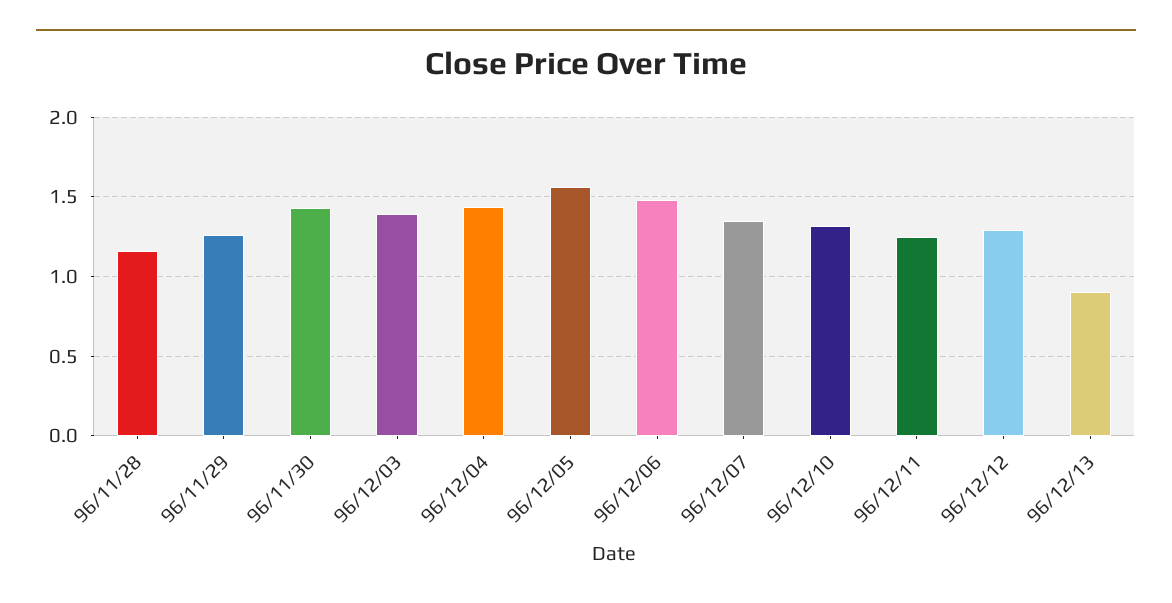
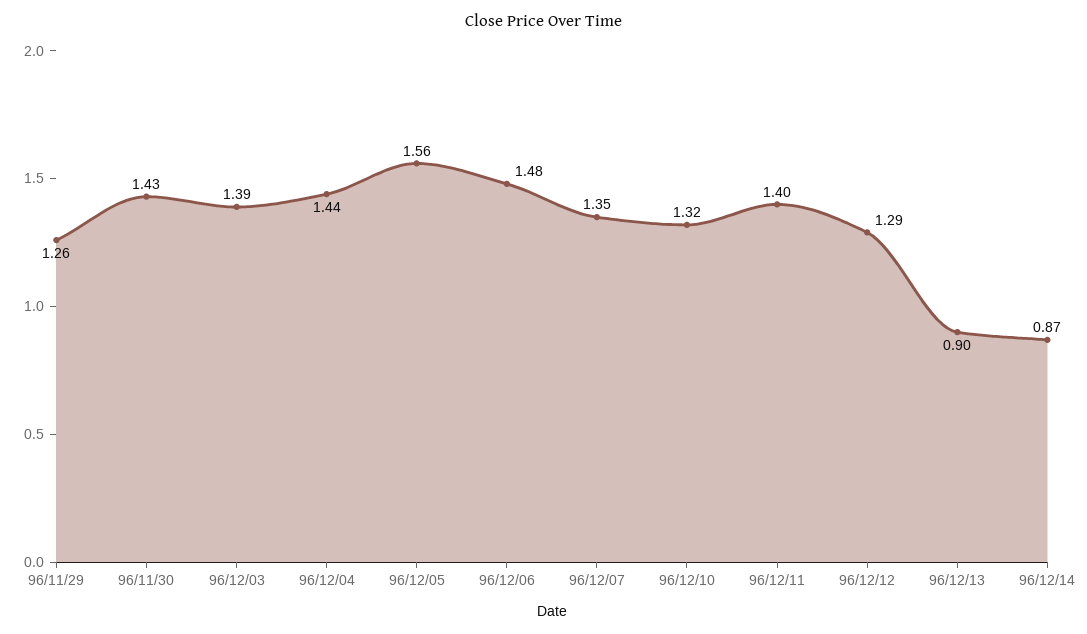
96/11/28: 1.15 -> none
96/12/11: 1.25 -> 1.4
96/12/14: none -> 0.87

